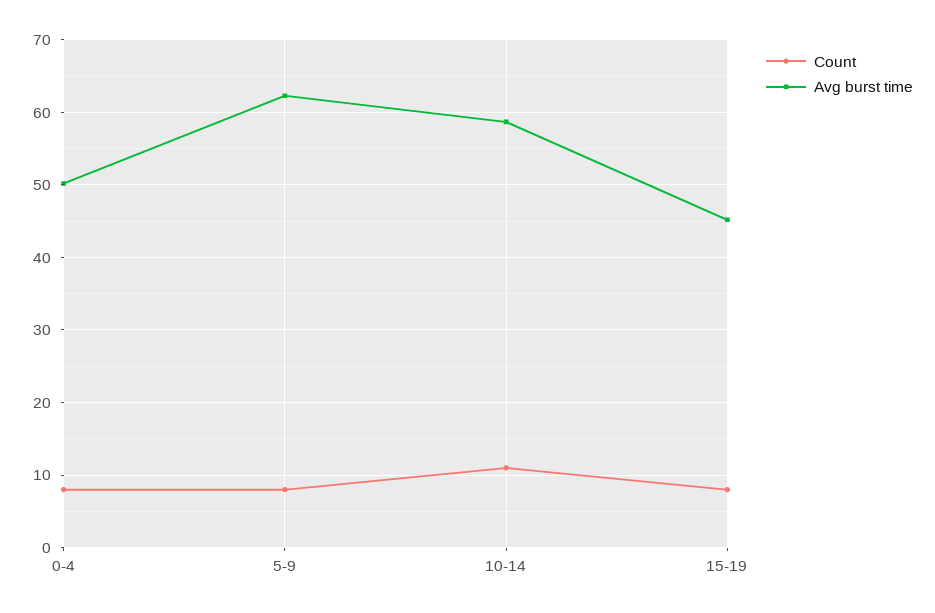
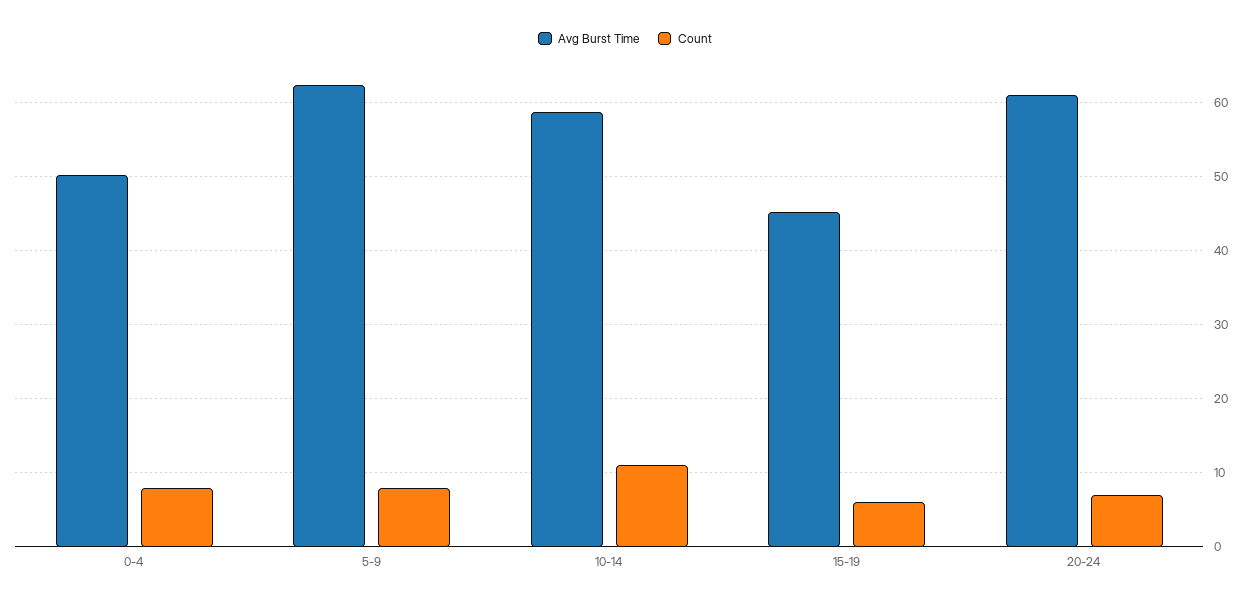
Count, 15-19: 8 -> 6
Avg burst time, 20-24: none -> 61
Count, 20-24: none -> 7

